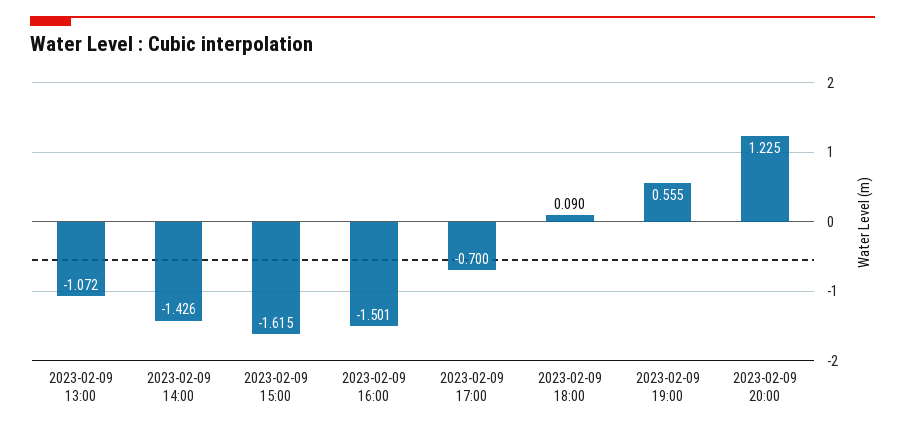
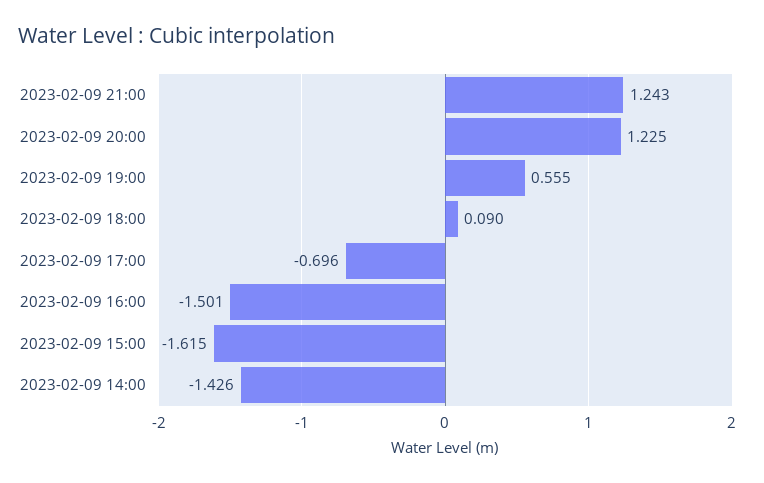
2023-02-09 13:00: -1.072 -> none
2023-02-09 17:00: -0.7 -> -0.696
2023-02-09 21:00: none -> 1.243

